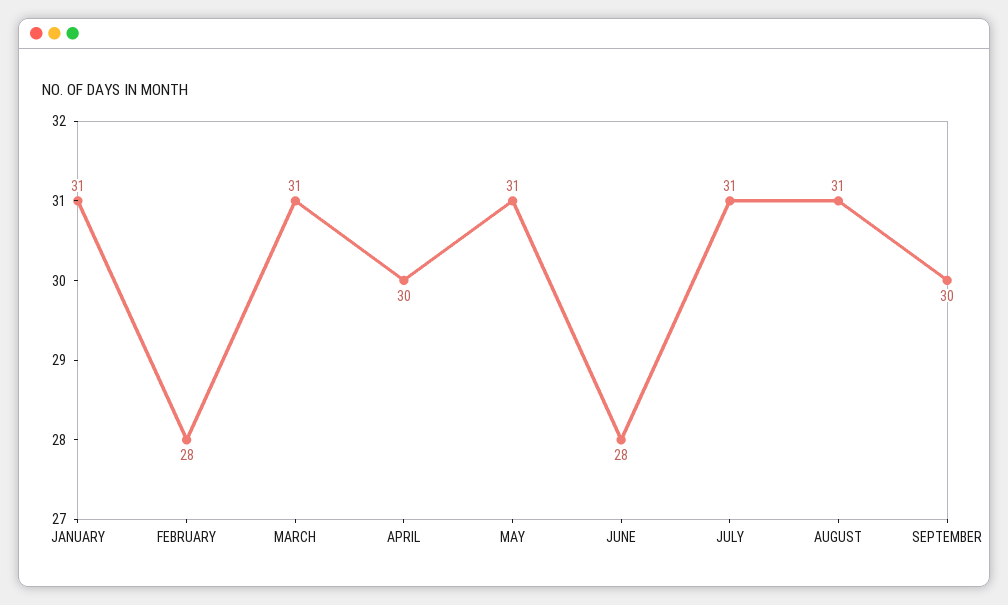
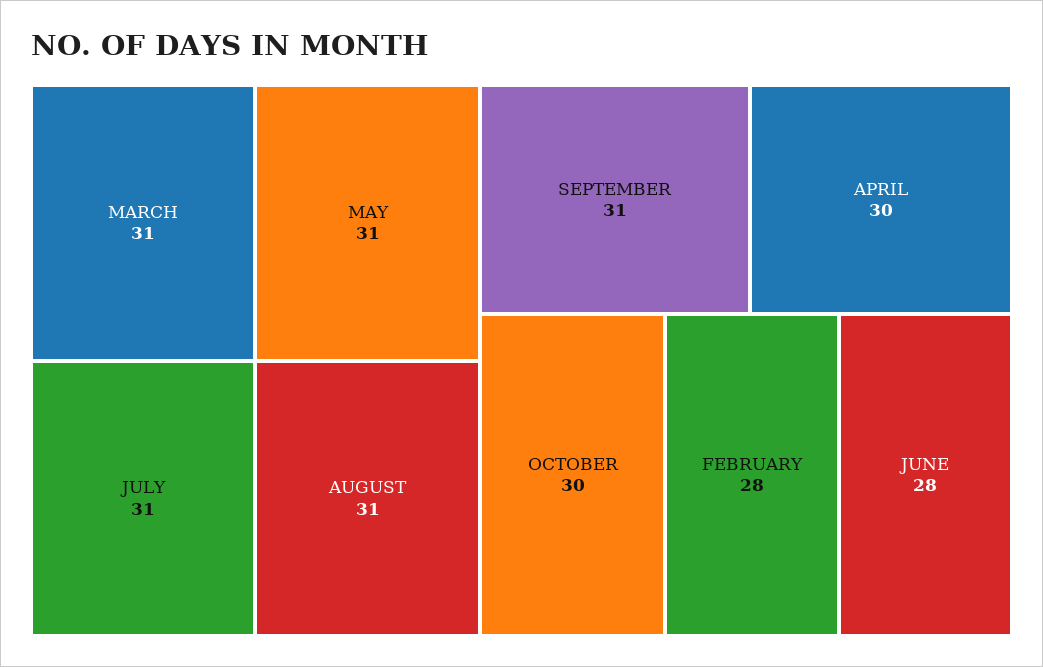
JANUARY: 31 -> none
SEPTEMBER: 30 -> 31
OCTOBER: none -> 30

